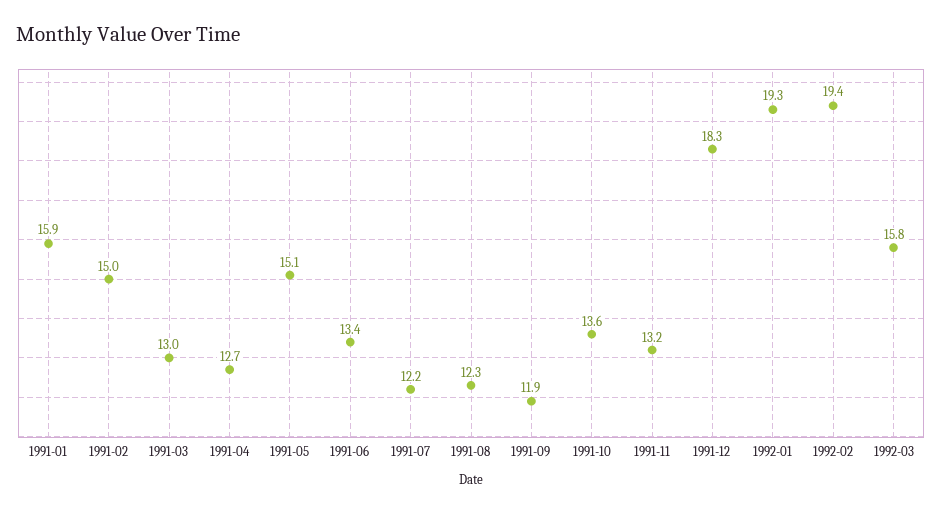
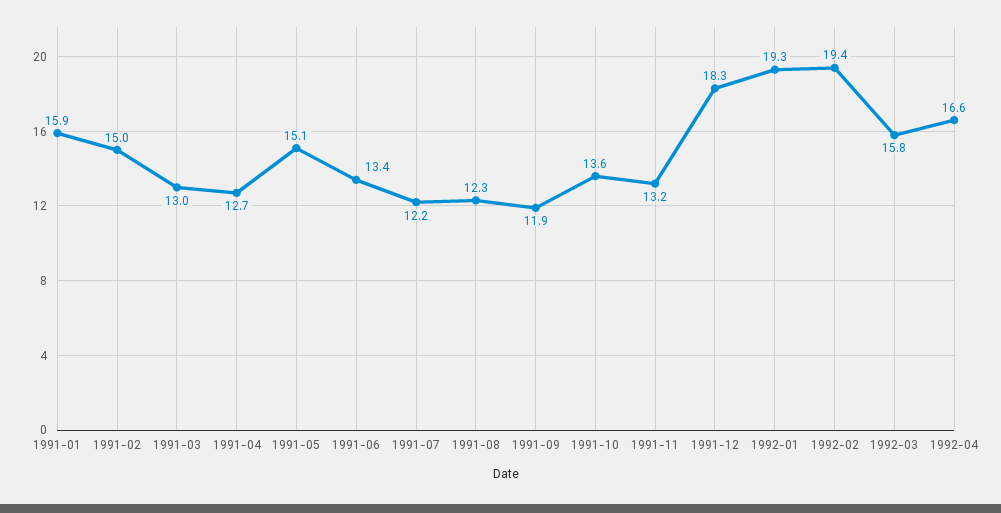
1992-04: none -> 16.6

